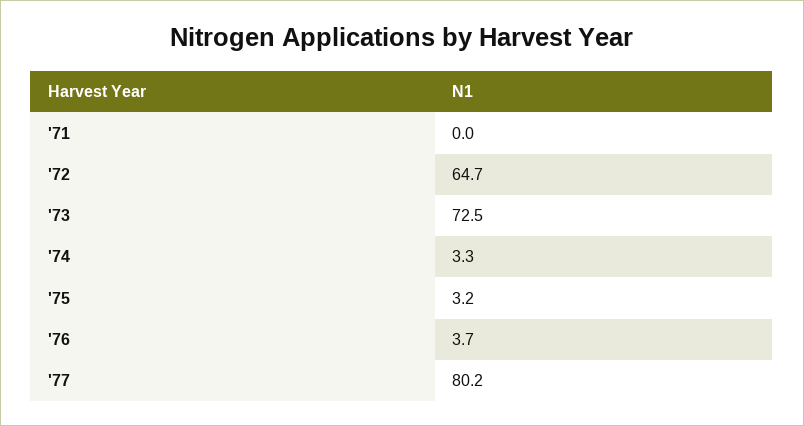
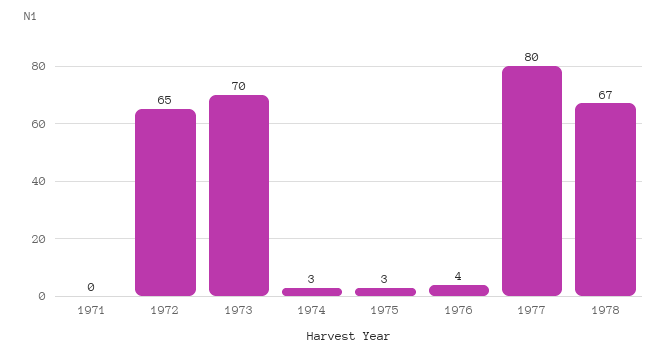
'73: 72.5 -> 70
1978: none -> 67

